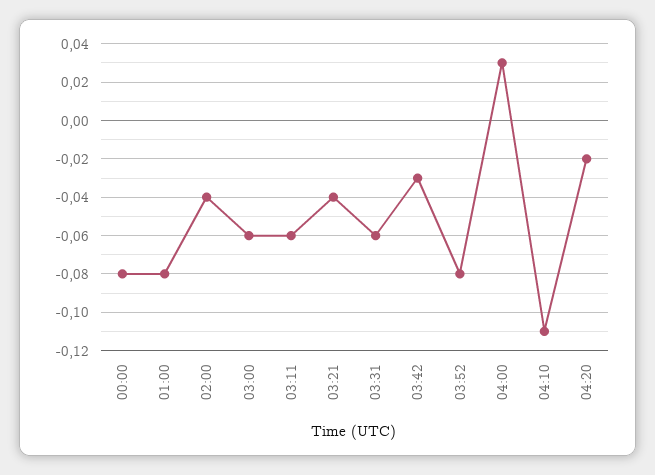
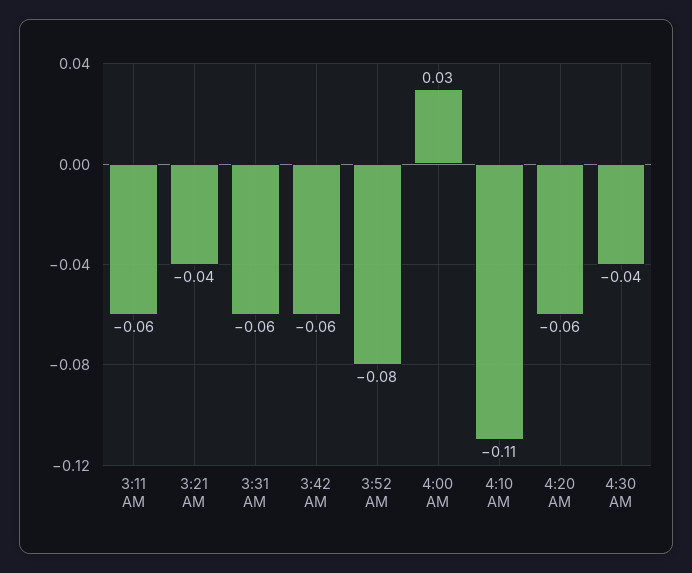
00:00: -0.08 -> none
01:00: -0.08 -> none
02:00: -0.04 -> none
03:00: -0.06 -> none
03:42: -0.03 -> -0.06
04:20: -0.02 -> -0.06
4:30 AM: none -> -0.04

